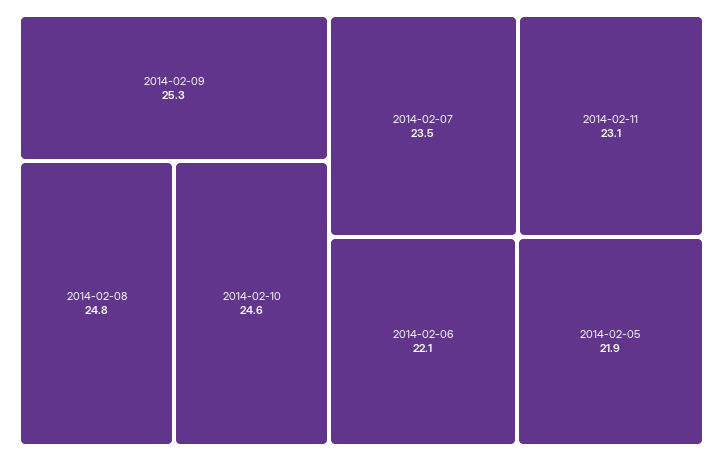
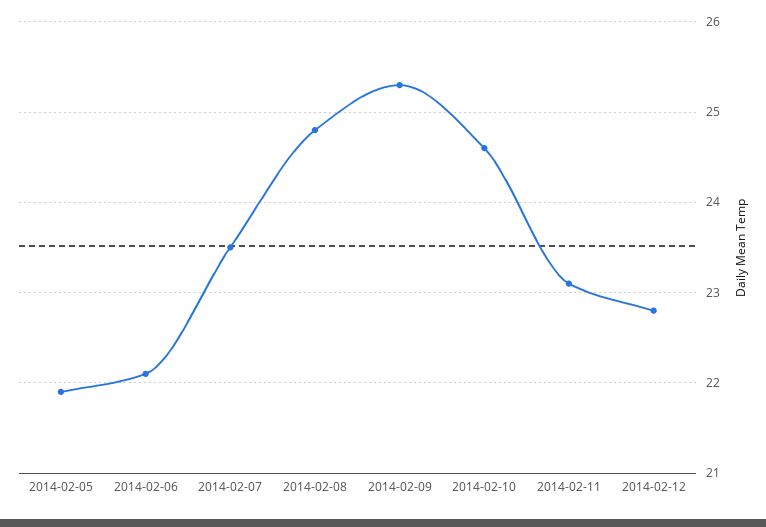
2014-02-12: none -> 22.8

